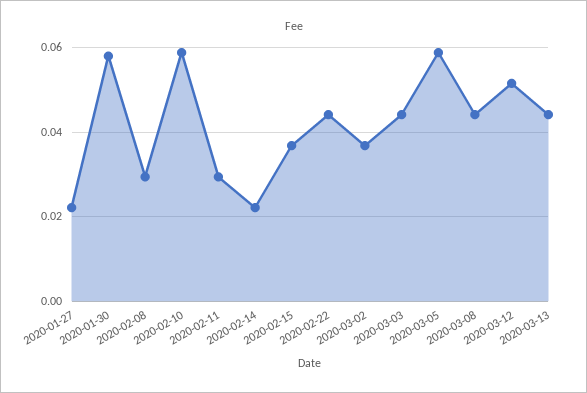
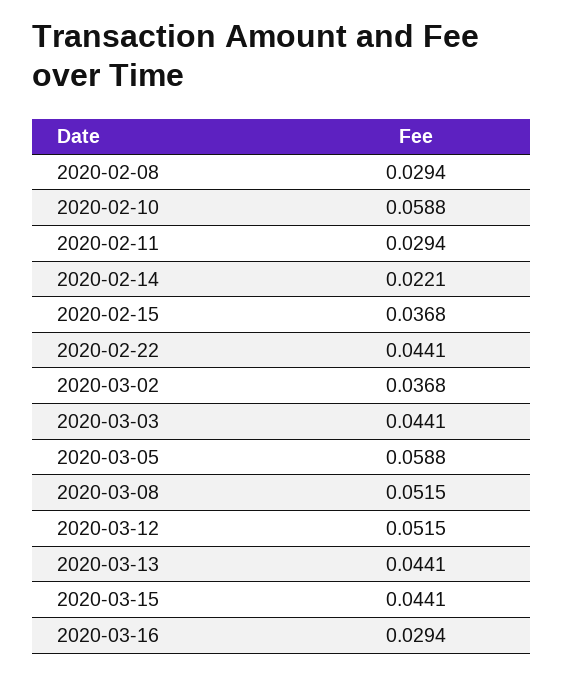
2020-01-27: 0.022 -> none
2020-01-30: 0.058 -> none
2020-03-08: 0.044 -> 0.0515
2020-03-15: none -> 0.0441
2020-03-16: none -> 0.0294

